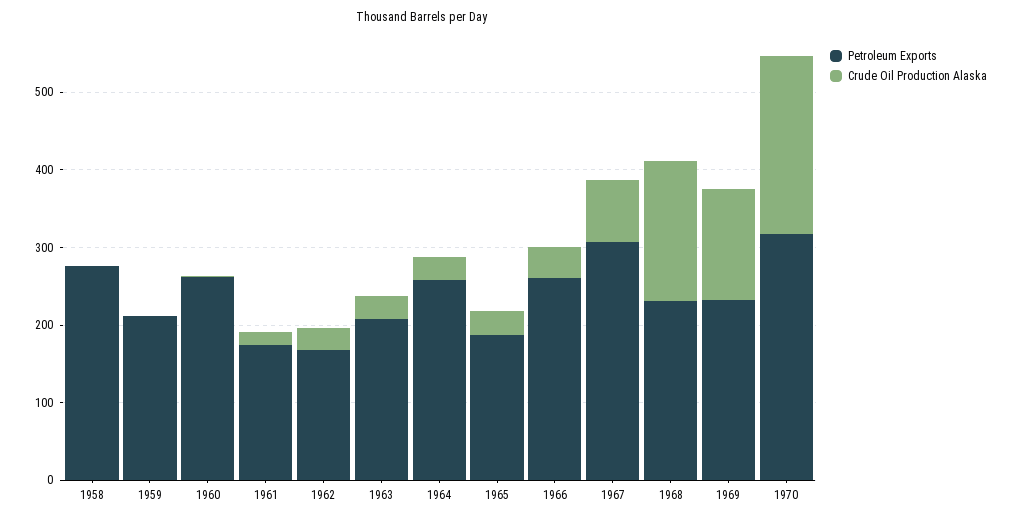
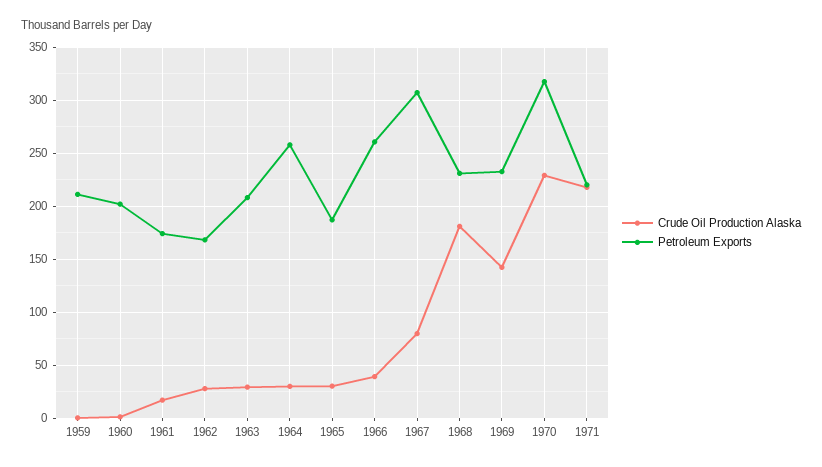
Petroleum Exports, 1958: 280 -> none
Crude Oil Production Alaska, 1958: 0 -> none
Petroleum Exports, 1960: 260 -> 200
Crude Oil Production Alaska, 1971: none -> 220
Petroleum Exports, 1971: none -> 220

